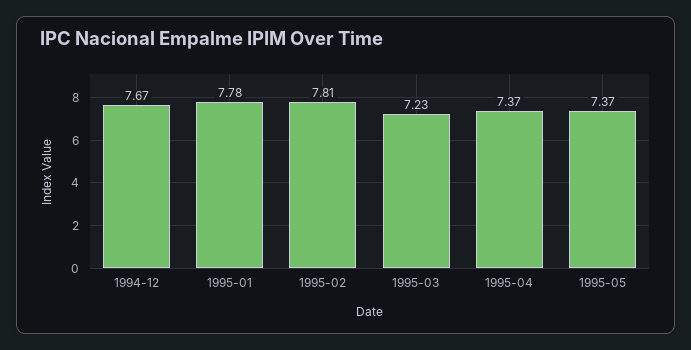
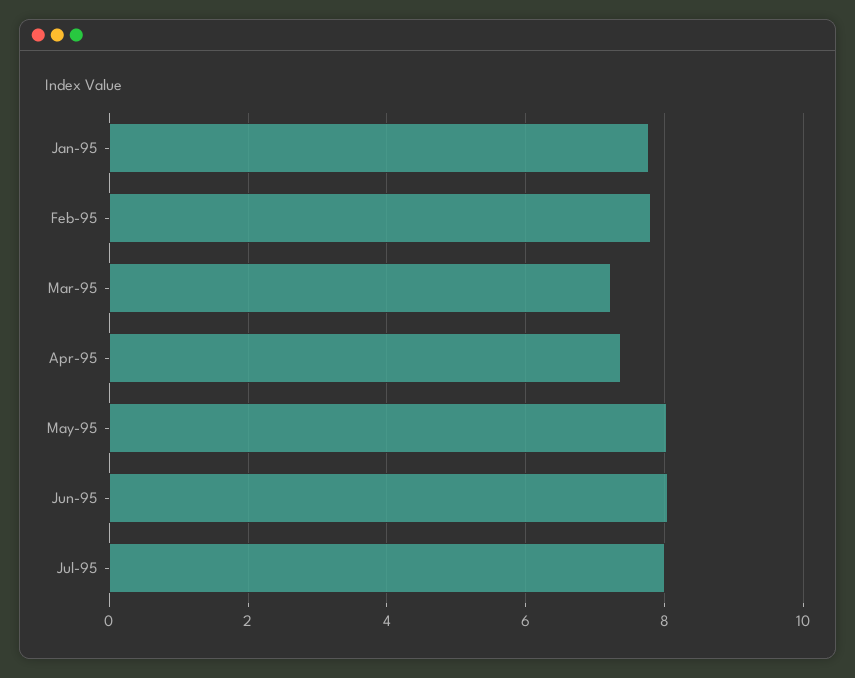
1994-12: 7.67 -> none
1995-05: 7.37 -> 8
Jun-95: none -> 8
Jul-95: none -> 8

